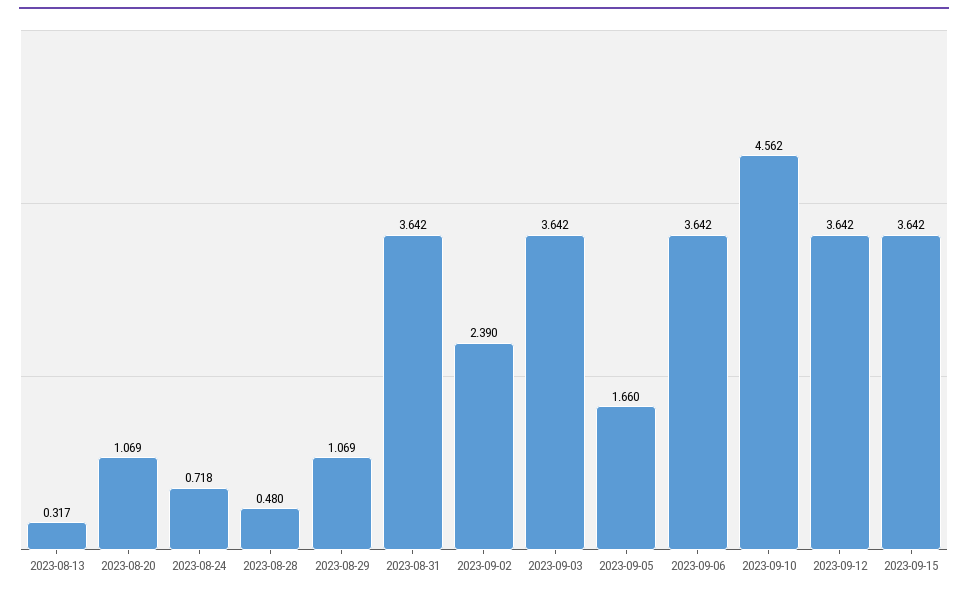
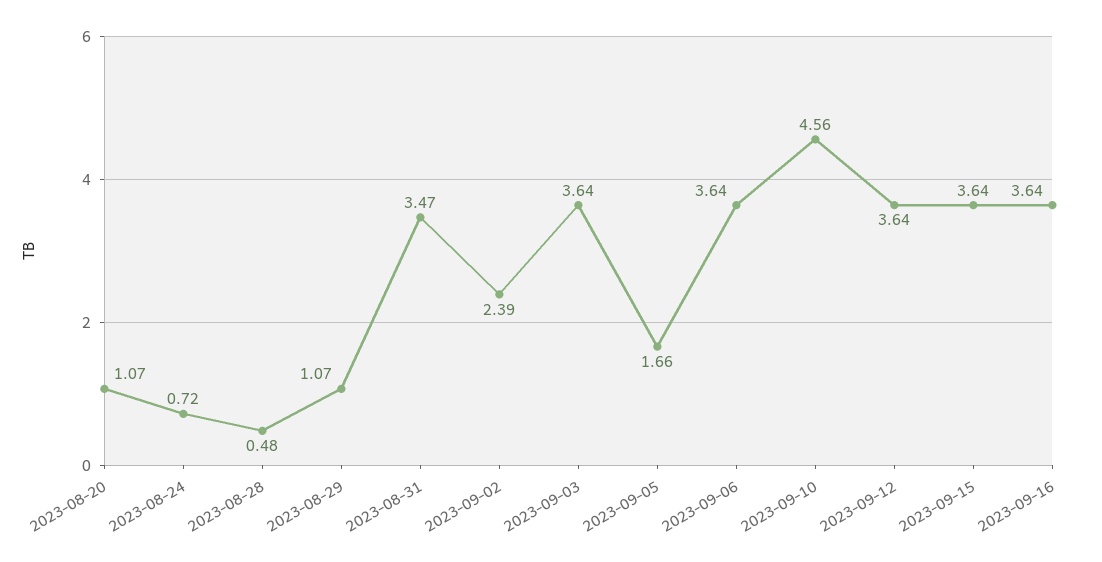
2023-08-13: 0.317 -> none
2023-08-31: 3.642 -> 3.47
2023-09-16: none -> 3.64

